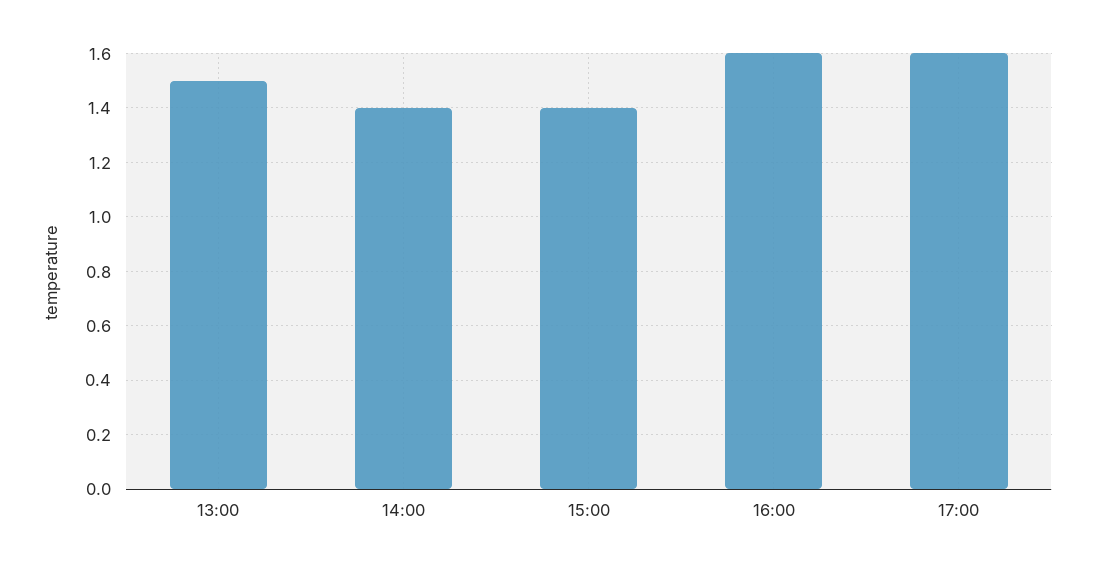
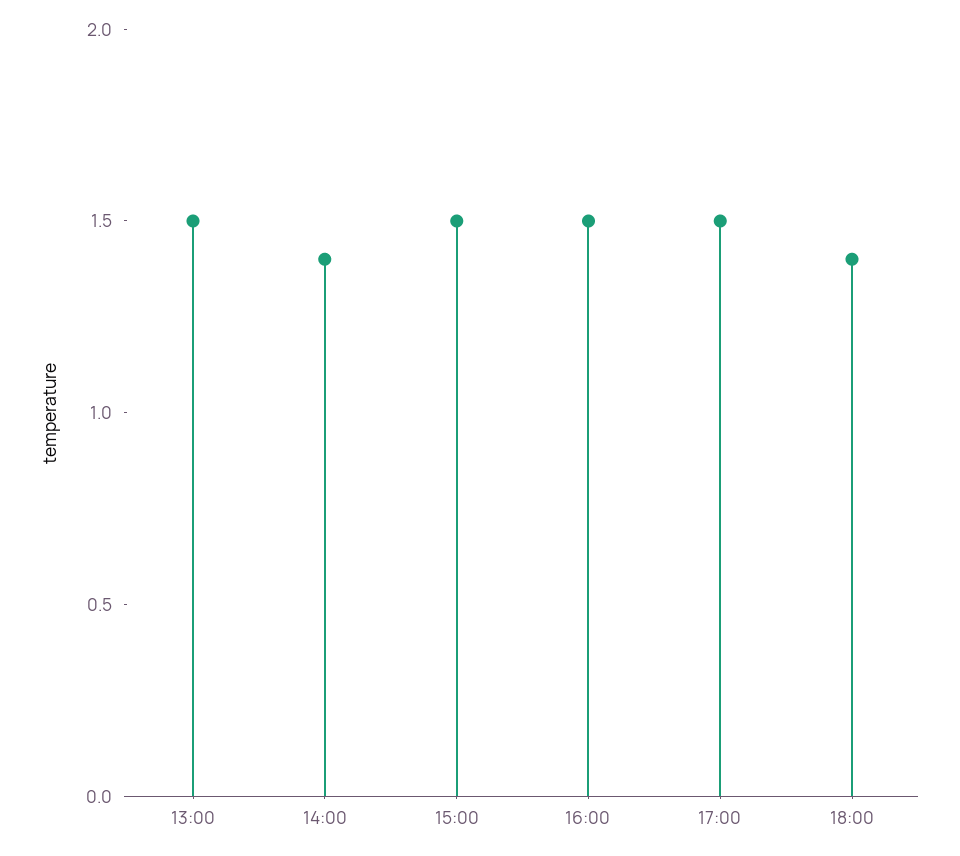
15:00: 1.4 -> 1.5
16:00: 1.6 -> 1.5
17:00: 1.6 -> 1.5
18:00: none -> 1.4

